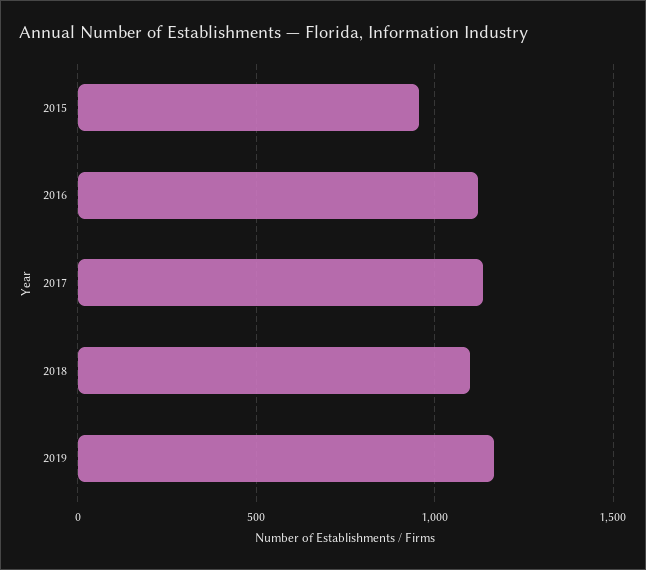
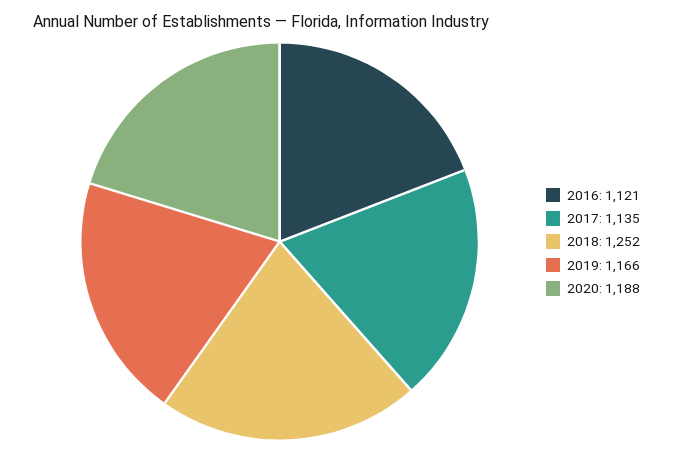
2015: 950 -> none
2018: 1100 -> 1252
2020: none -> 1188

